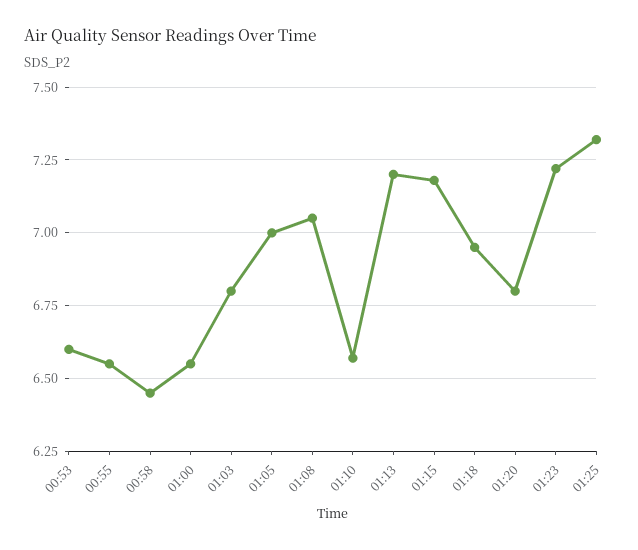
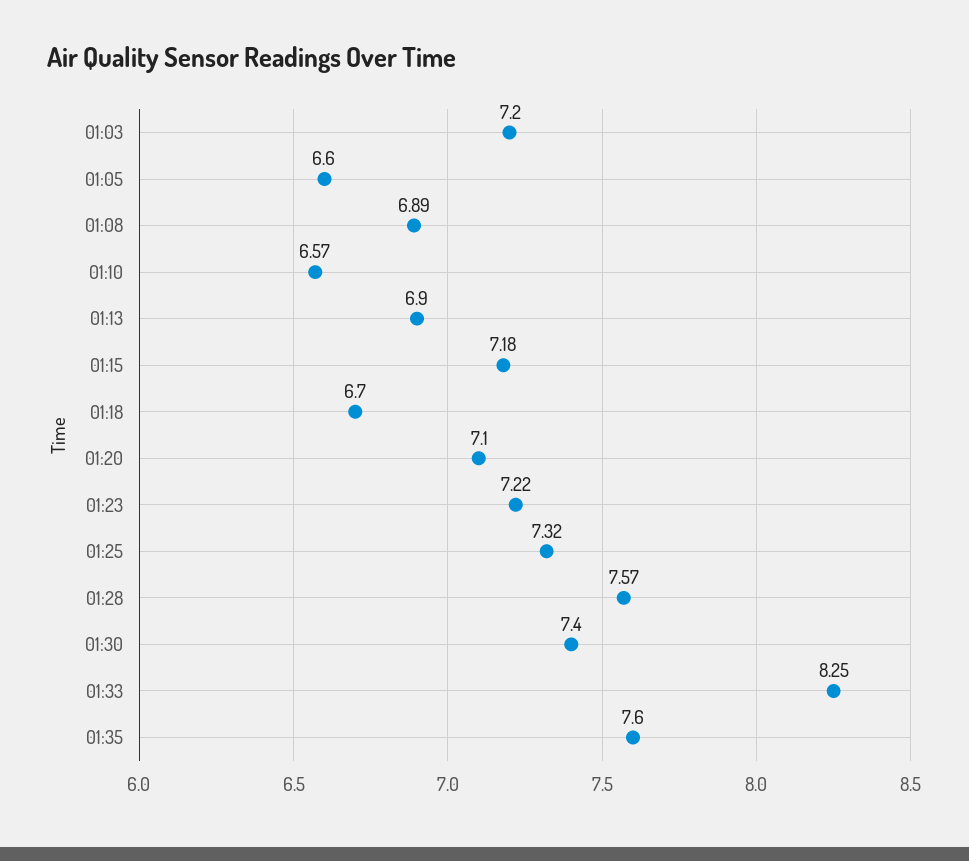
00:53: 6.6 -> none
00:55: 6.55 -> none
00:58: 6.45 -> none
01:00: 6.55 -> none
01:03: 6.8 -> 7.2
01:05: 7 -> 6.6
01:08: 7.05 -> 6.89
01:13: 7.2 -> 6.9
01:18: 6.95 -> 6.7
01:20: 6.8 -> 7.1
01:28: none -> 7.57
01:30: none -> 7.4
01:33: none -> 8.25
01:35: none -> 7.6

